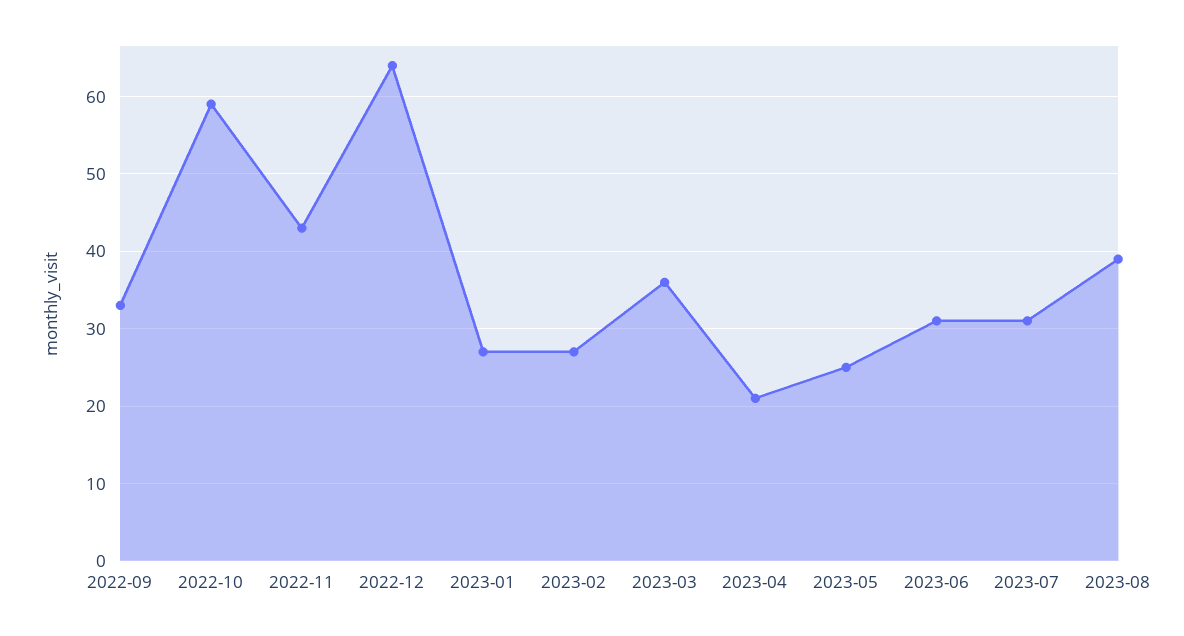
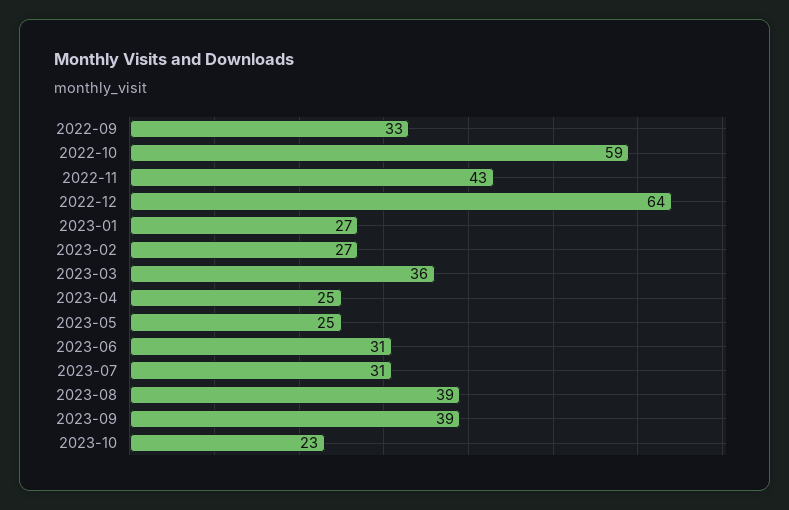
2023-04: 21 -> 25
2023-09: none -> 39
2023-10: none -> 23

